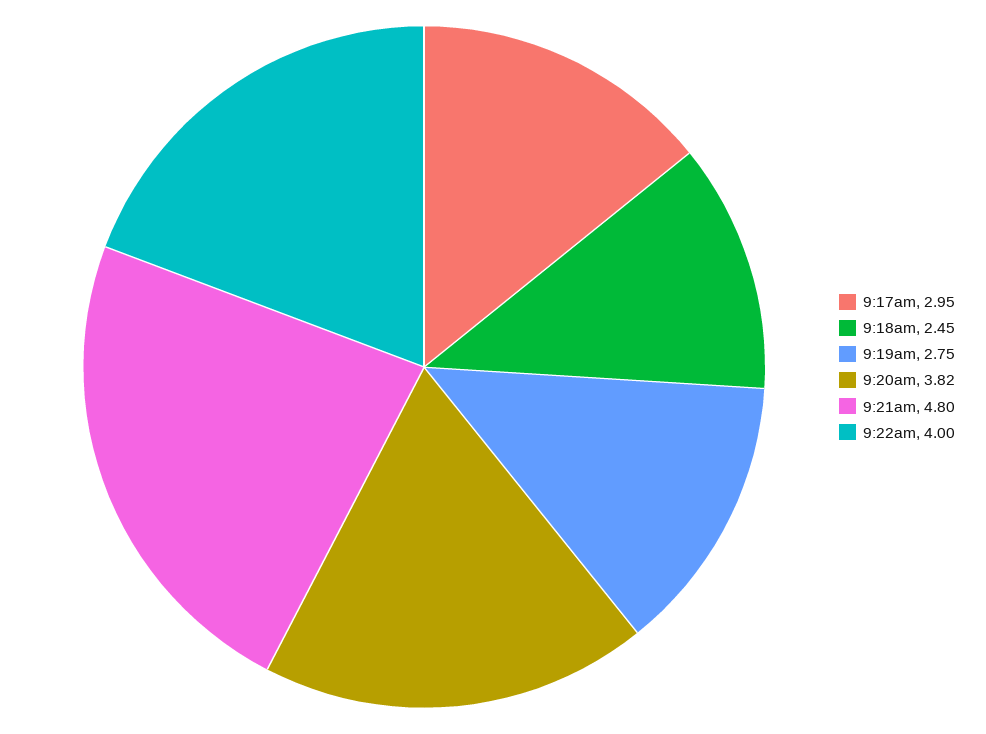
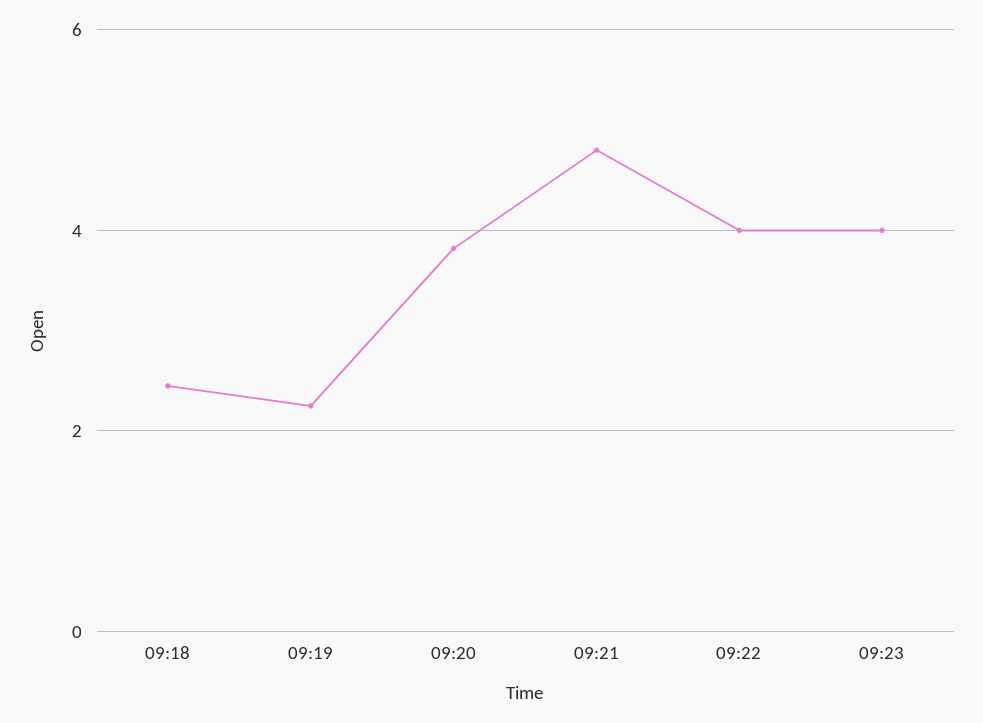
9:17am: 2.95 -> none
9:19am: 2.75 -> 2.2
09:23: none -> 4

